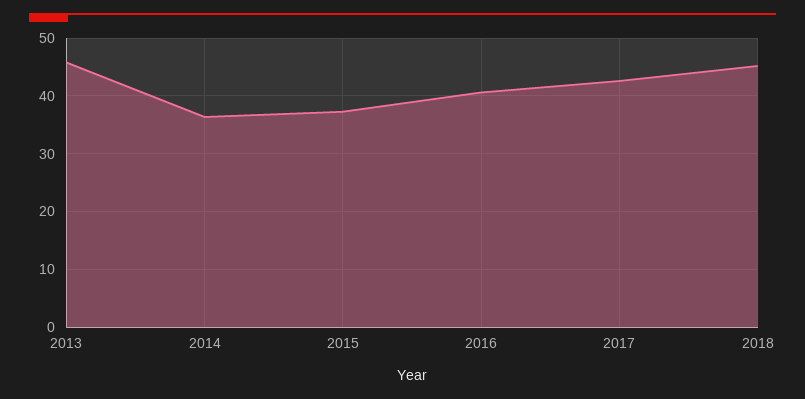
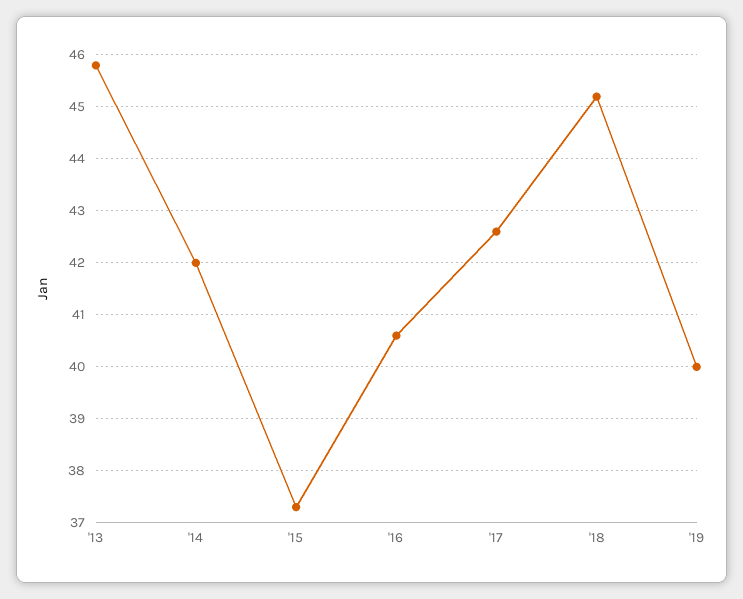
2014: 36 -> 42
'19: none -> 40

